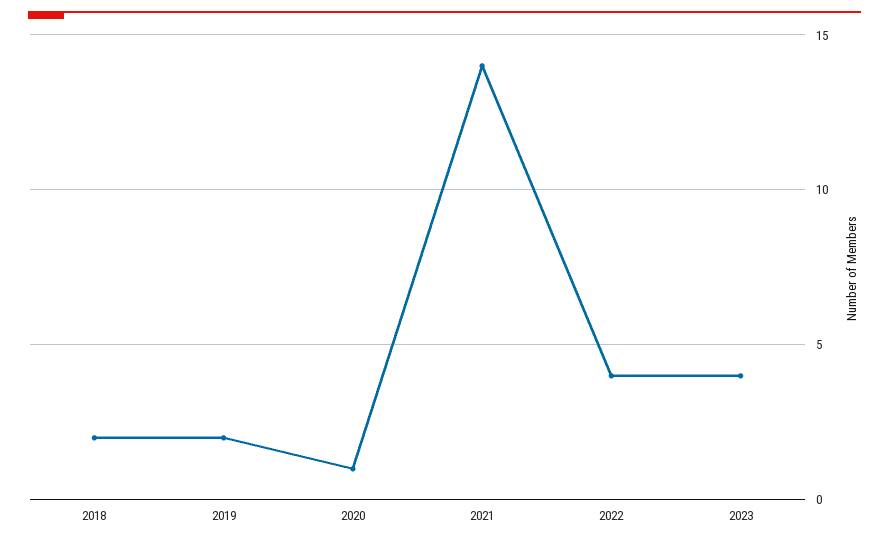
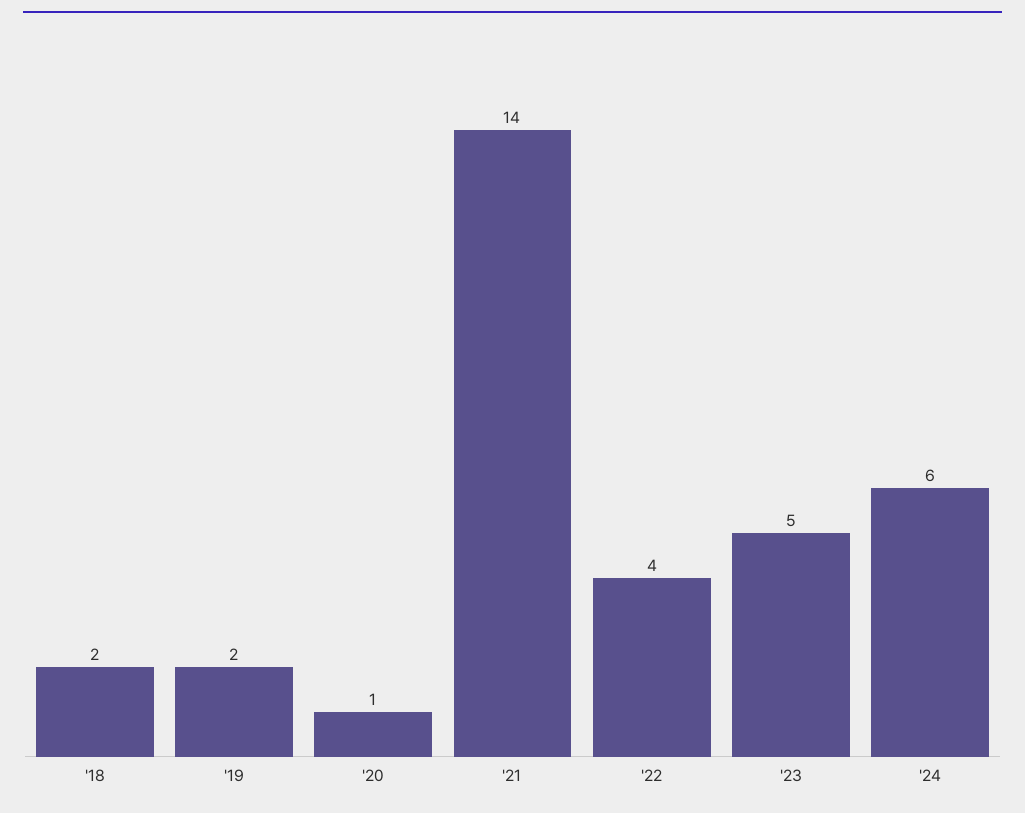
2023: 4 -> 5
'24: none -> 6

